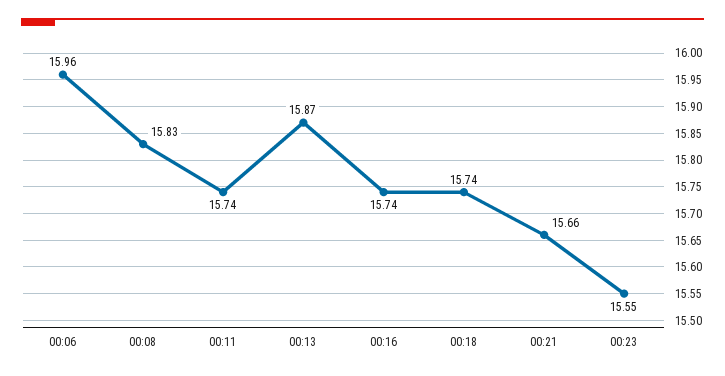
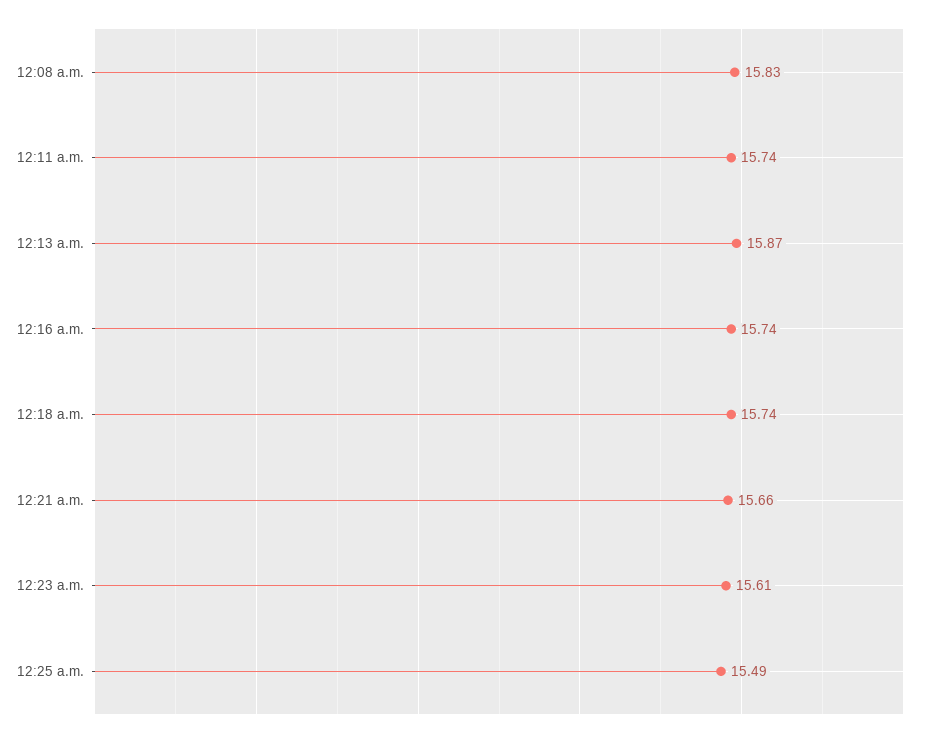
00:06: 15.96 -> none
00:23: 15.55 -> 15.61
12:25 a.m.: none -> 15.49

